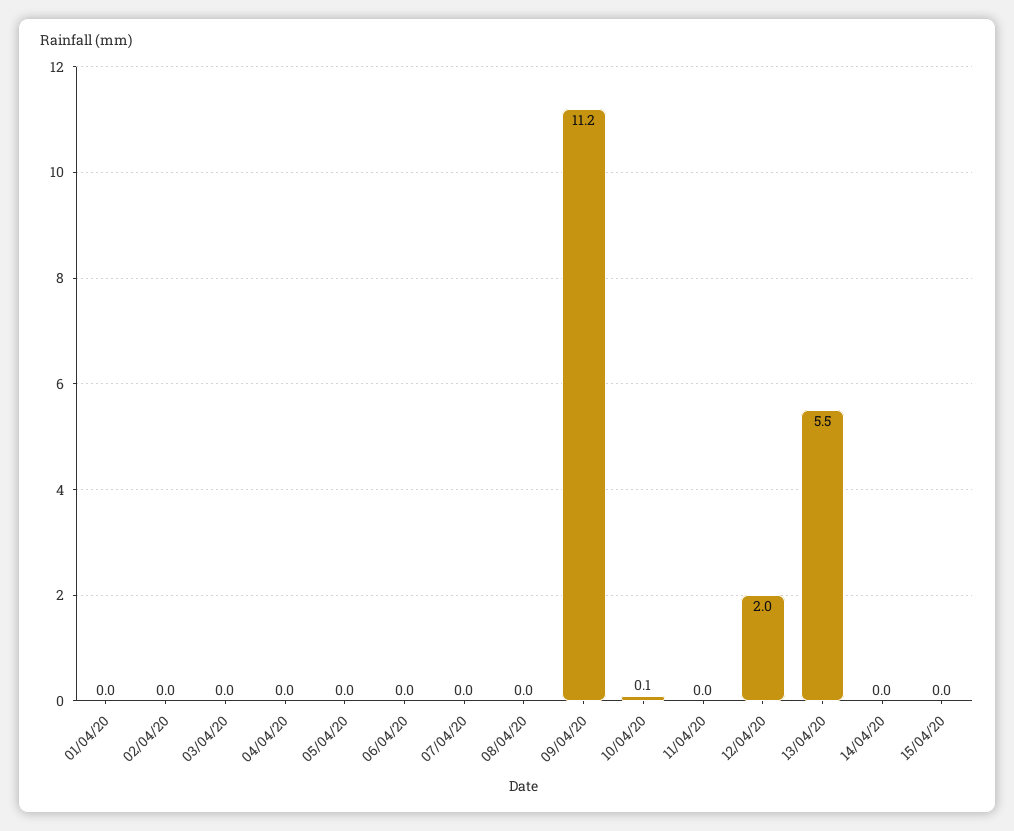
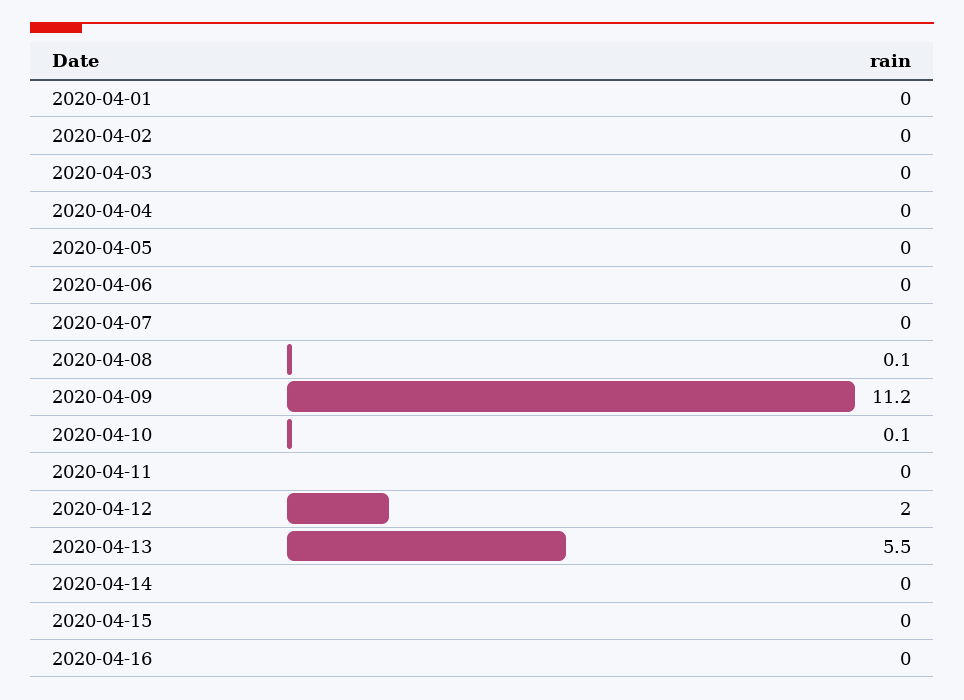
08/04/20: 0 -> 0.1
2020-04-16: none -> 0

